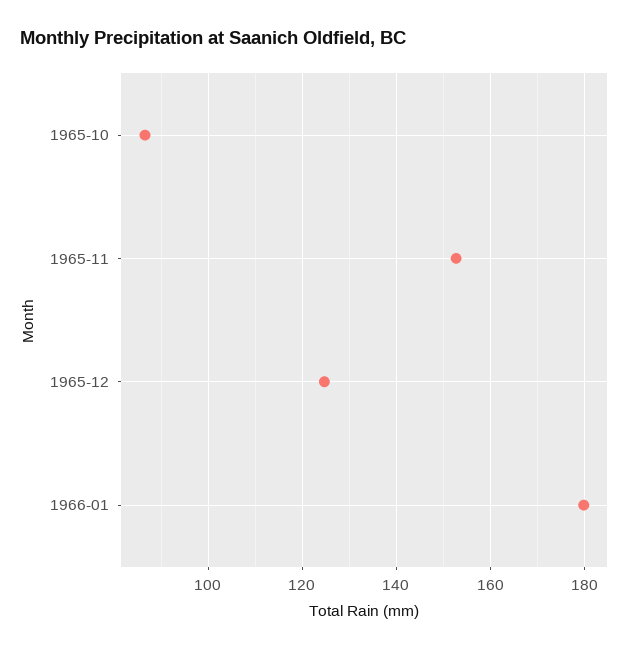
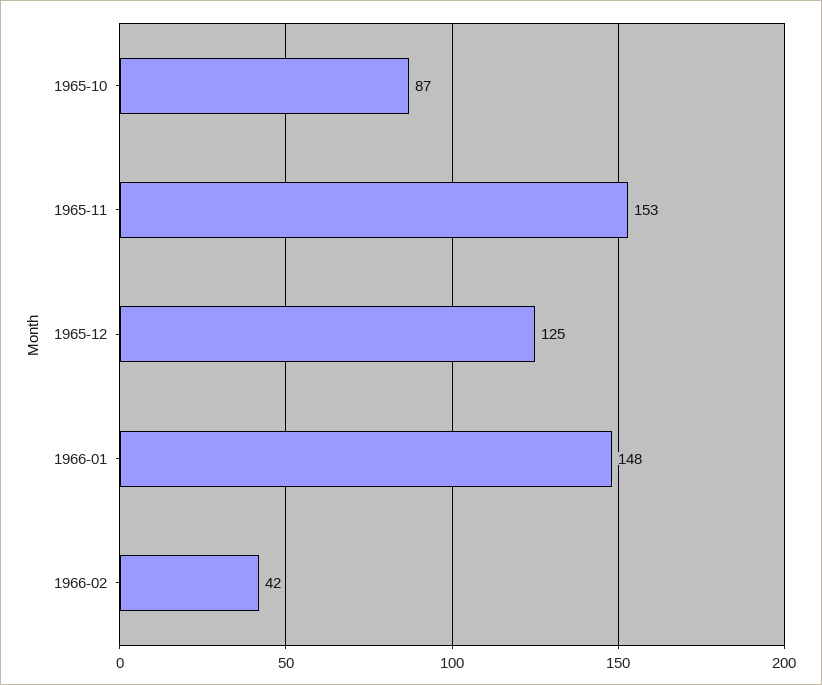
1966-01: 180 -> 148
1966-02: none -> 42

